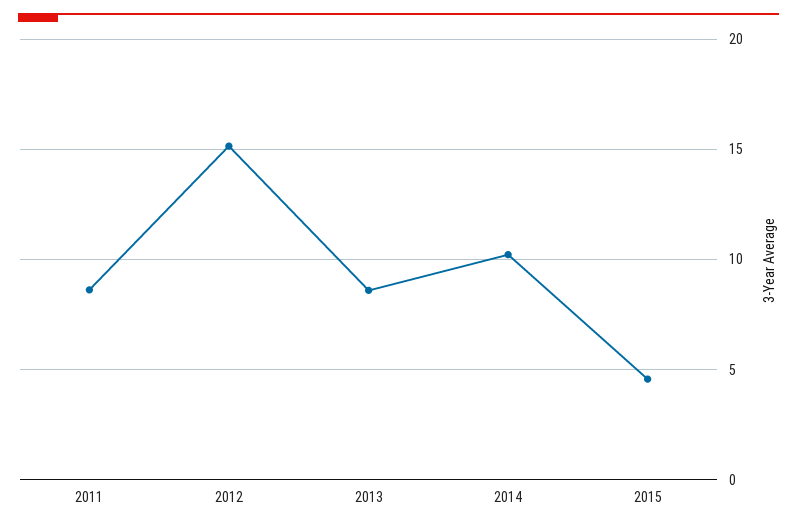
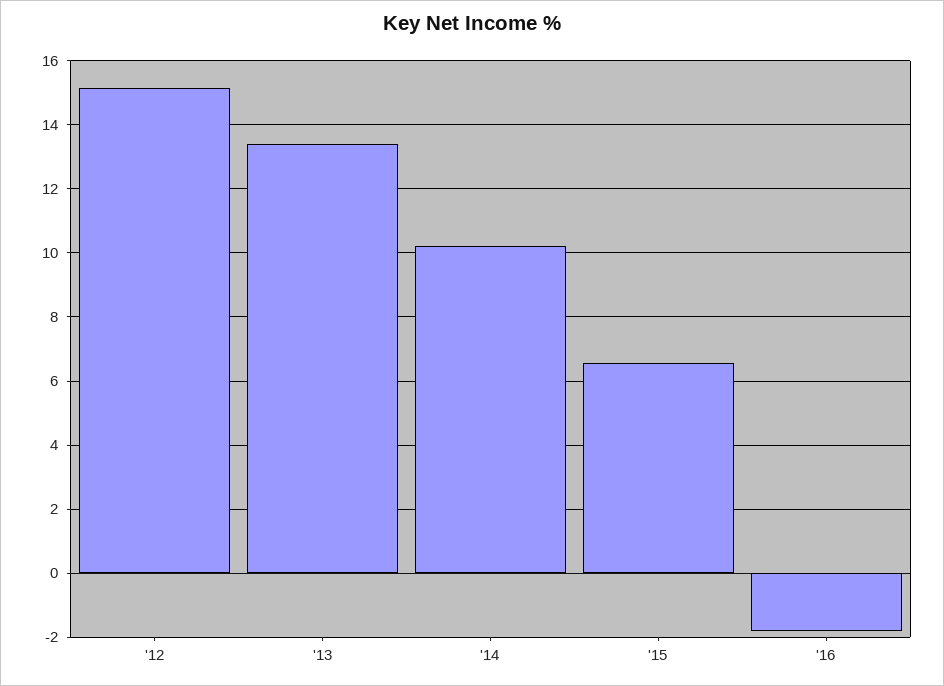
2011: 8.5 -> none
2013: 8.5 -> 13.4
2015: 4.5 -> 6.6
'16: none -> -1.8

